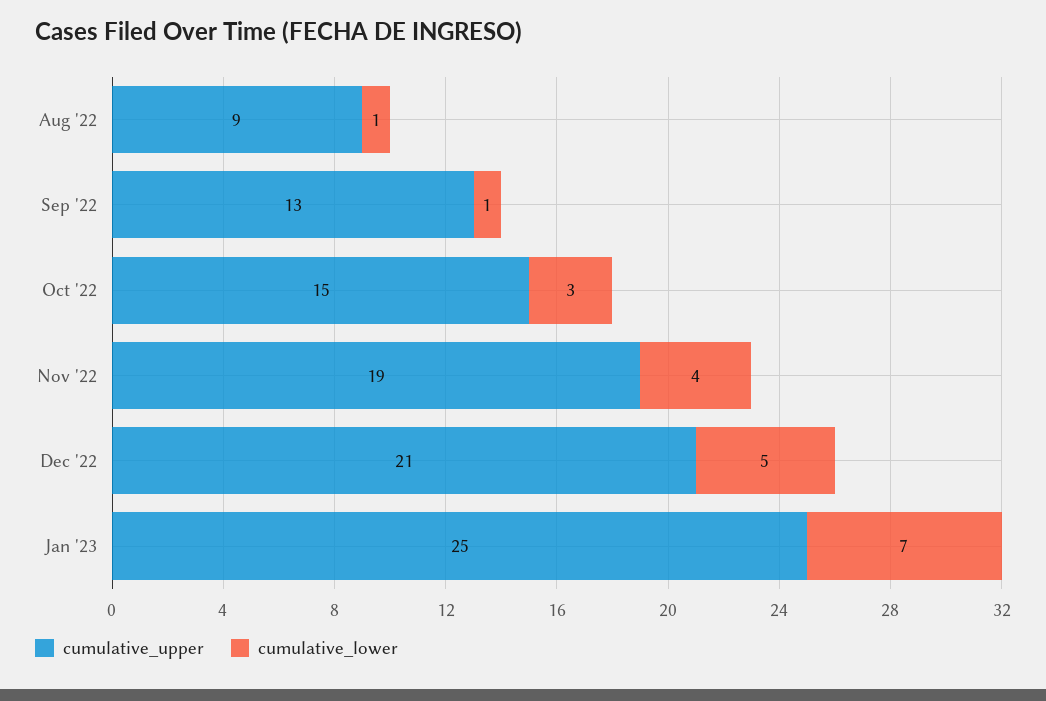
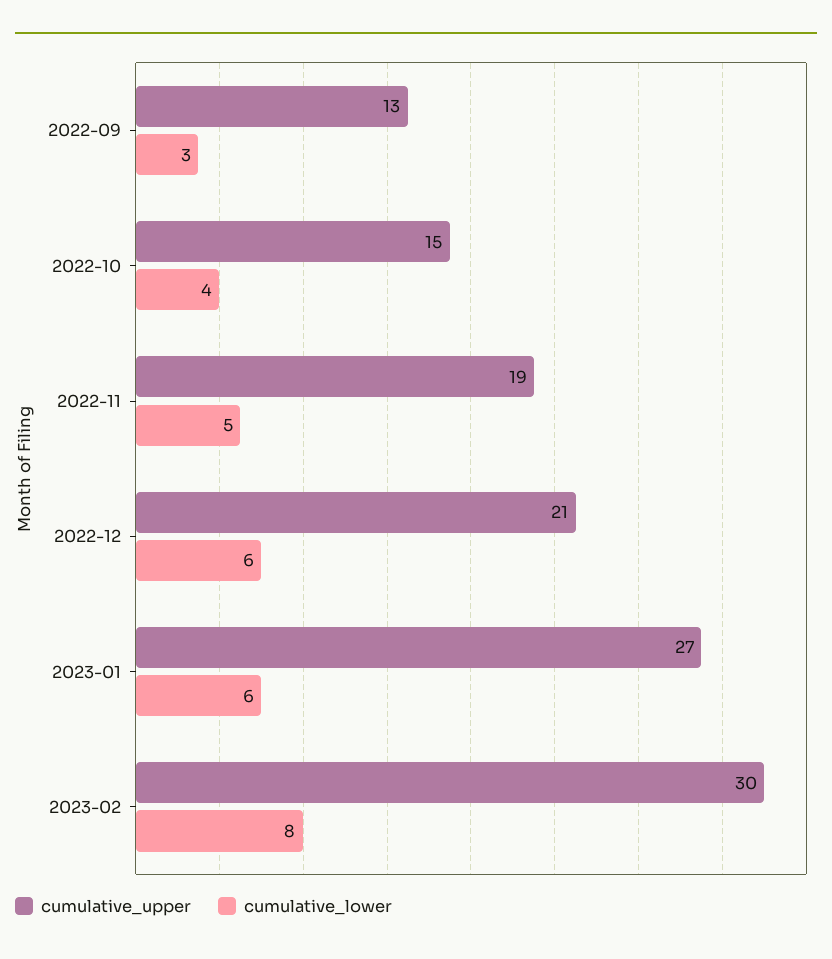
cumulative_upper, Aug '22: 9 -> none
cumulative_lower, Aug '22: 1 -> none
cumulative_lower, Sep '22: 1 -> 3
cumulative_lower, Oct '22: 3 -> 4
cumulative_lower, Nov '22: 4 -> 5
cumulative_lower, Dec '22: 5 -> 6
cumulative_upper, Jan '23: 25 -> 27
cumulative_lower, Jan '23: 7 -> 6
cumulative_upper, 2023-02: none -> 30
cumulative_lower, 2023-02: none -> 8

